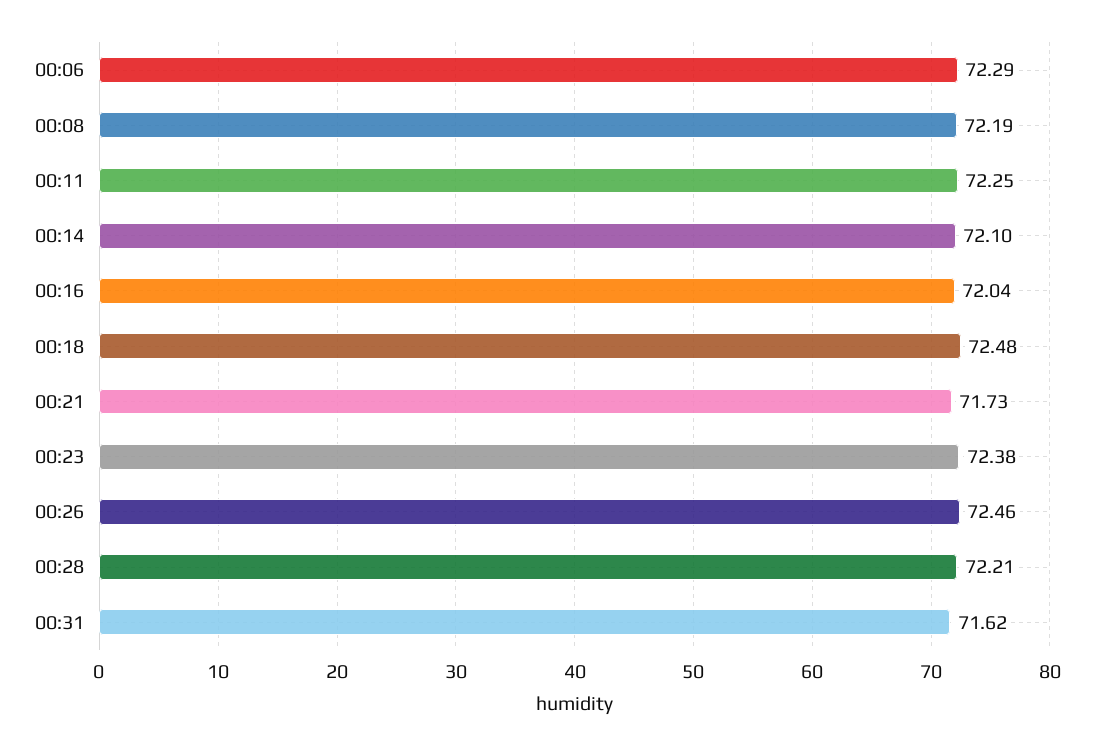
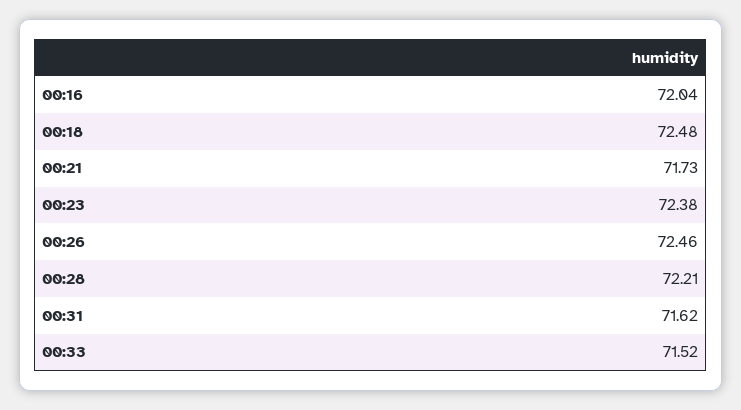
00:06: 72.29 -> none
00:08: 72.19 -> none
00:11: 72.25 -> none
00:14: 72.1 -> none
00:33: none -> 71.52

